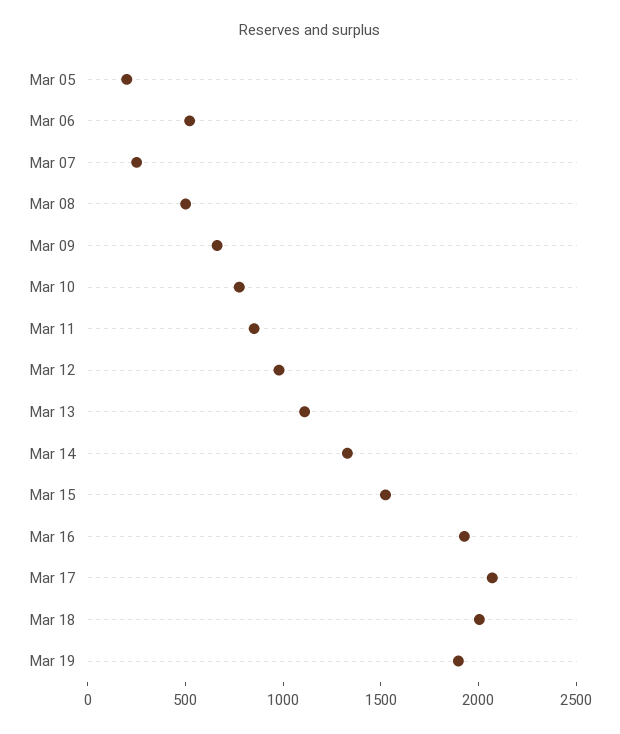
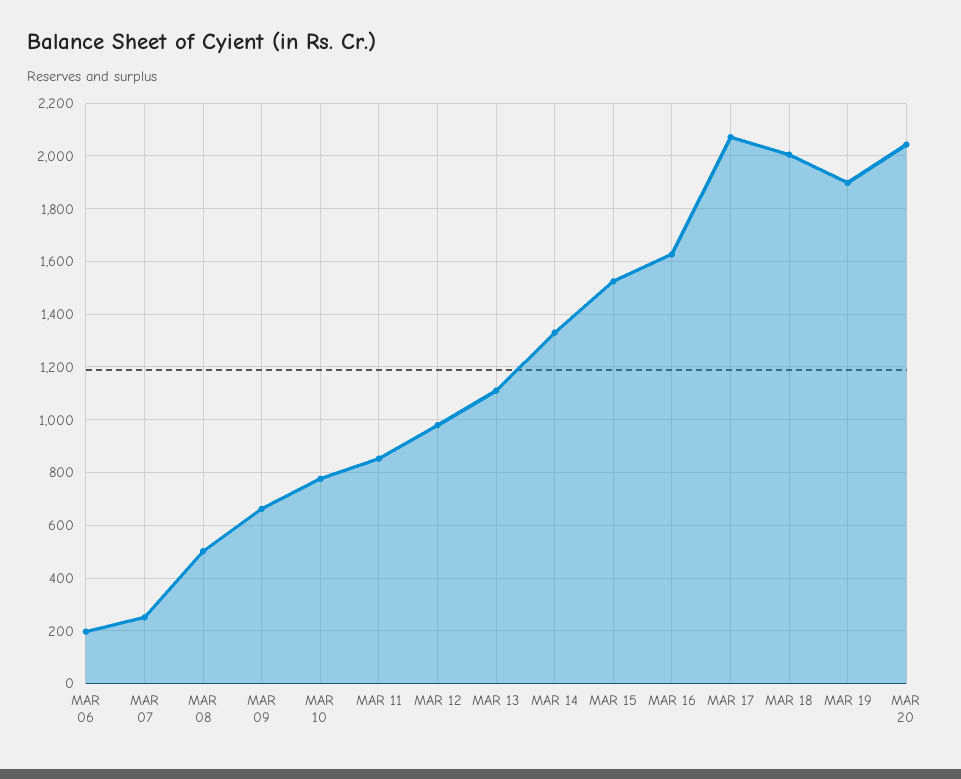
Mar 05: 200 -> none
Mar 06: 500 -> 200
Mar 16: 1900 -> 1625
MAR 20: none -> 2050

